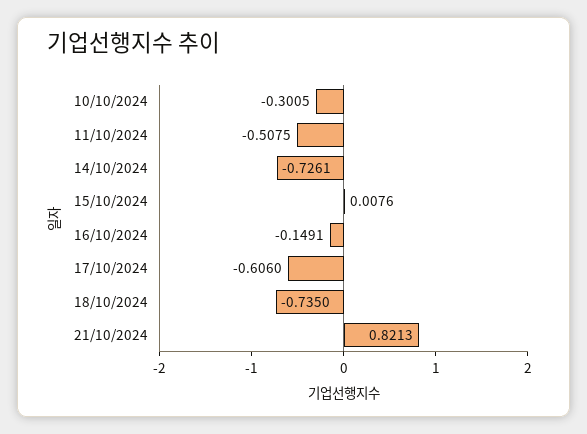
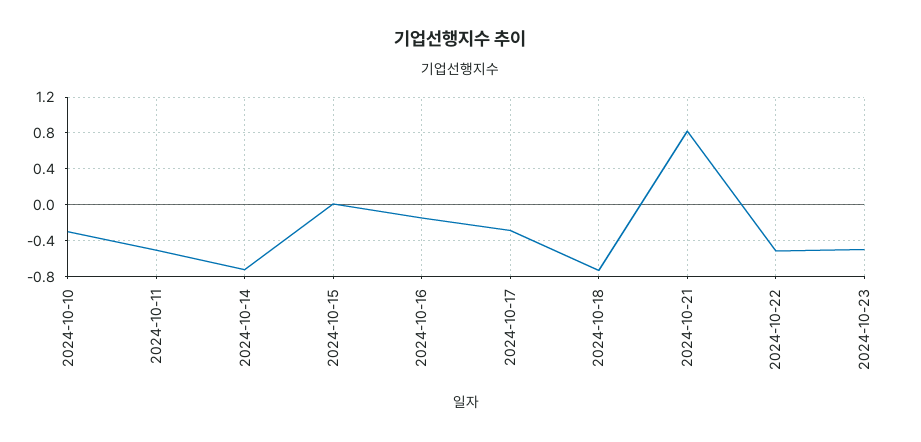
17/10/2024: -0.606 -> -0.3
2024-10-22: none -> -0.5
2024-10-23: none -> -0.5

